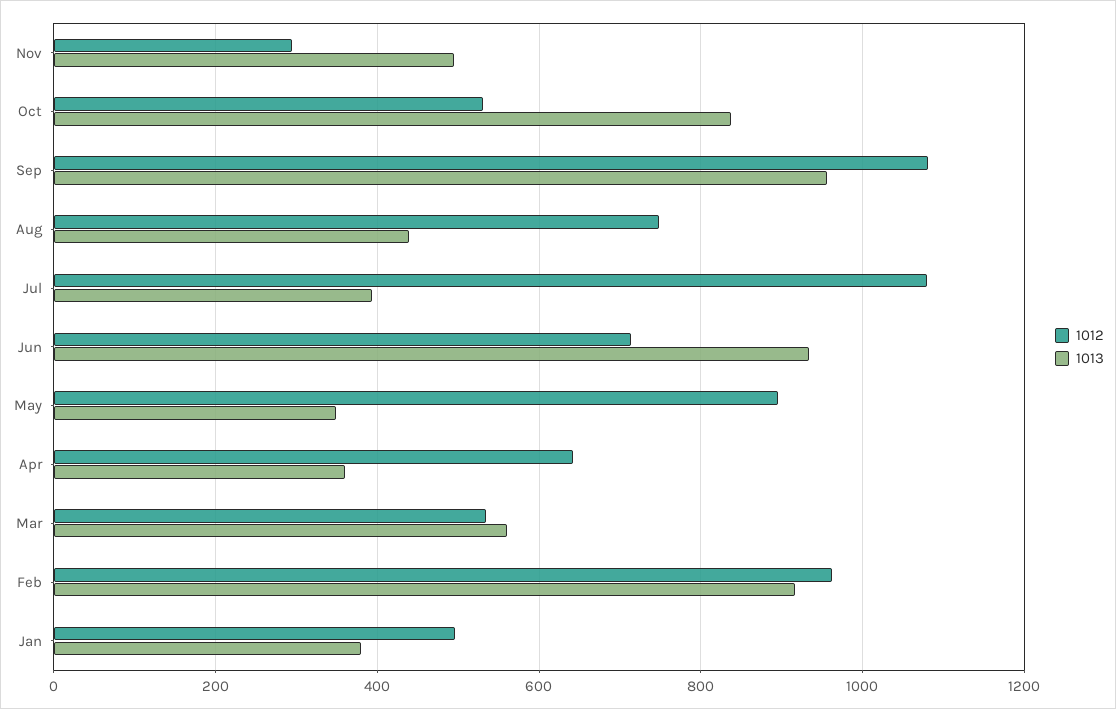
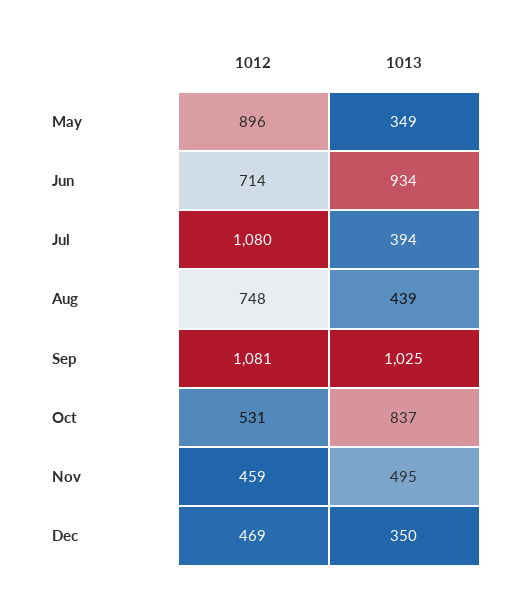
1012, Nov: 300 -> 459
1013, Sep: 960 -> 1025
1012, Apr: 640 -> none
1013, Apr: 360 -> none
1012, Mar: 540 -> none
1013, Mar: 560 -> none
1012, Feb: 960 -> none
1013, Feb: 920 -> none
1012, Jan: 500 -> none
1013, Jan: 380 -> none
1012, Dec: none -> 469
1013, Dec: none -> 350

